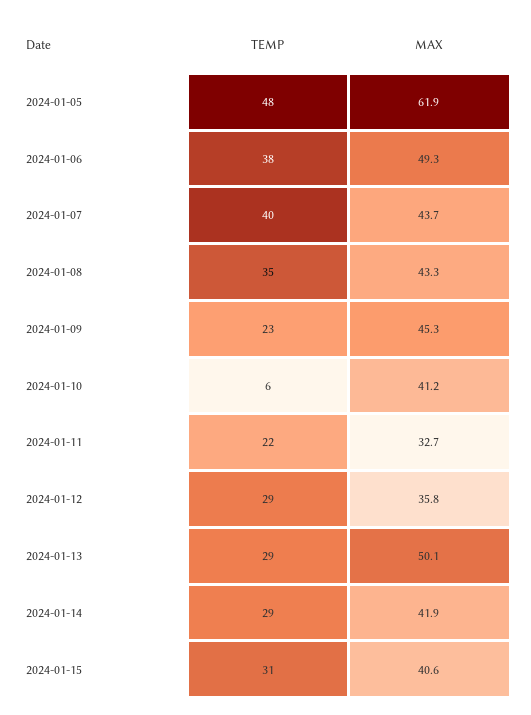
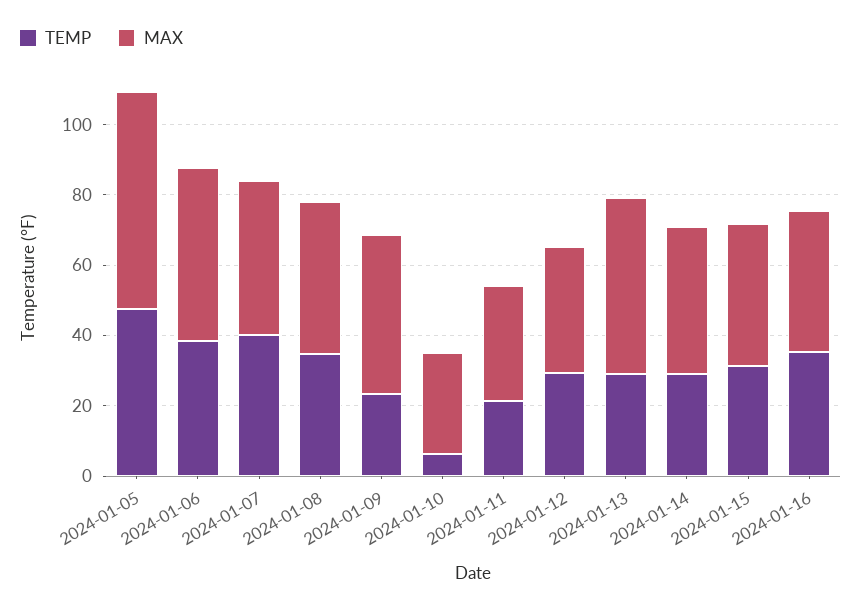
MAX, 2024-01-10: 41.2 -> 30
TEMP, 2024-01-16: none -> 35
MAX, 2024-01-16: none -> 40

